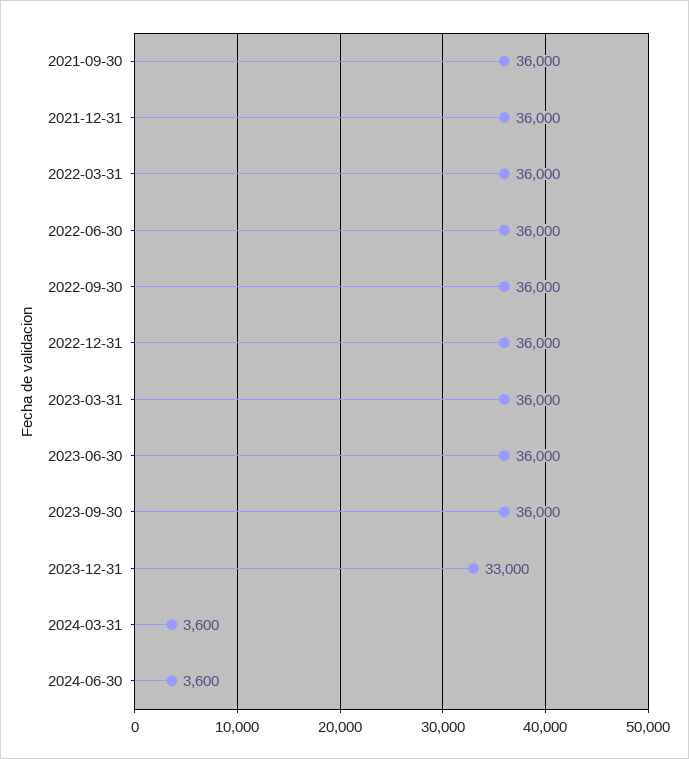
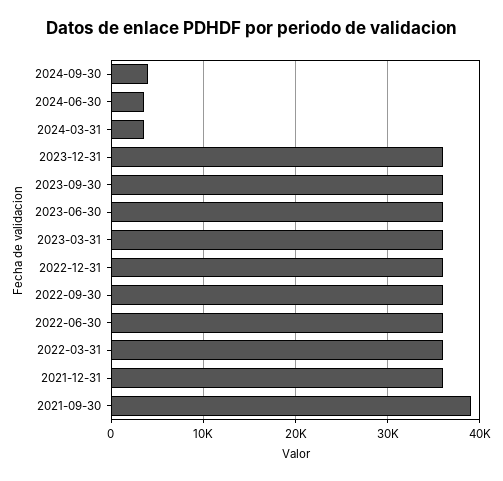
2021-09-30: 36000 -> 39000
2023-12-31: 33000 -> 36000
2024-09-30: none -> 4000

